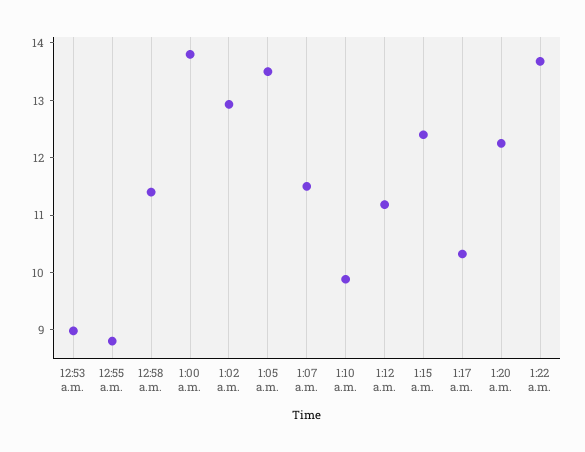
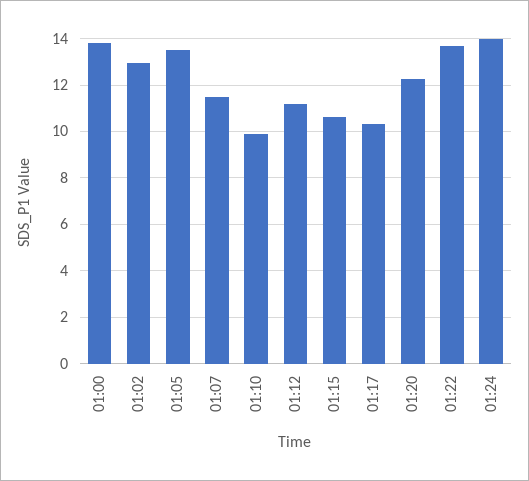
12:53 a.m.: 9 -> none
12:55 a.m.: 8.8 -> none
12:58 a.m.: 11.4 -> none
1:15 a.m.: 12.4 -> 10.5
01:24: none -> 14

